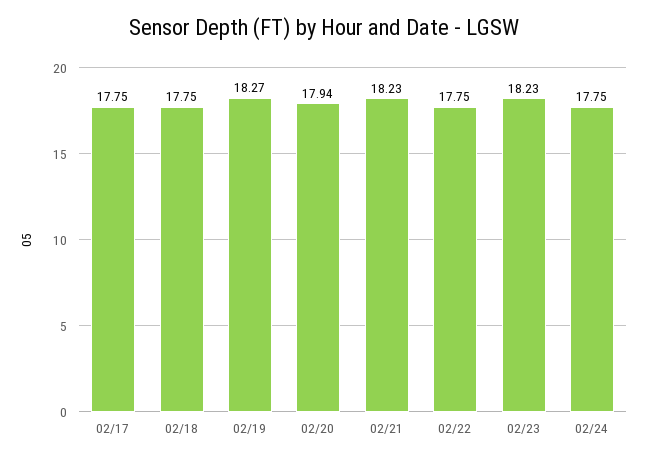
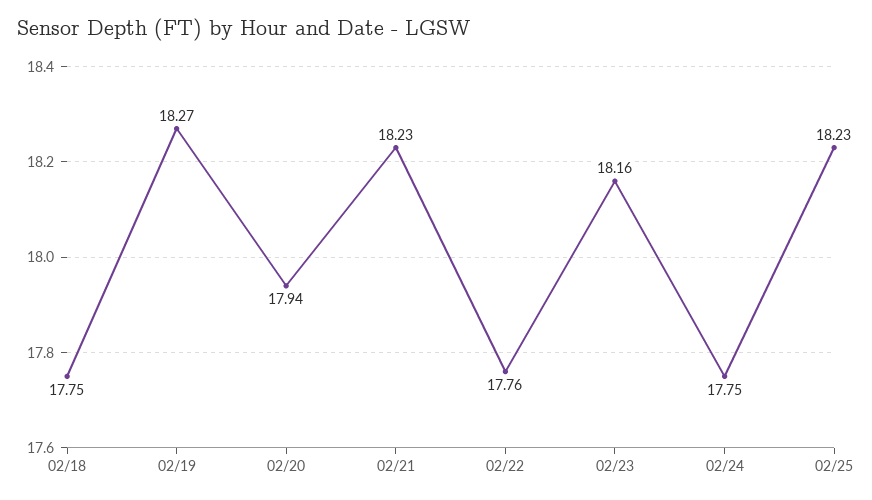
02/17: 17.75 -> none
02/22: 17.75 -> 17.76
02/23: 18.23 -> 18.16
02/25: none -> 18.23

